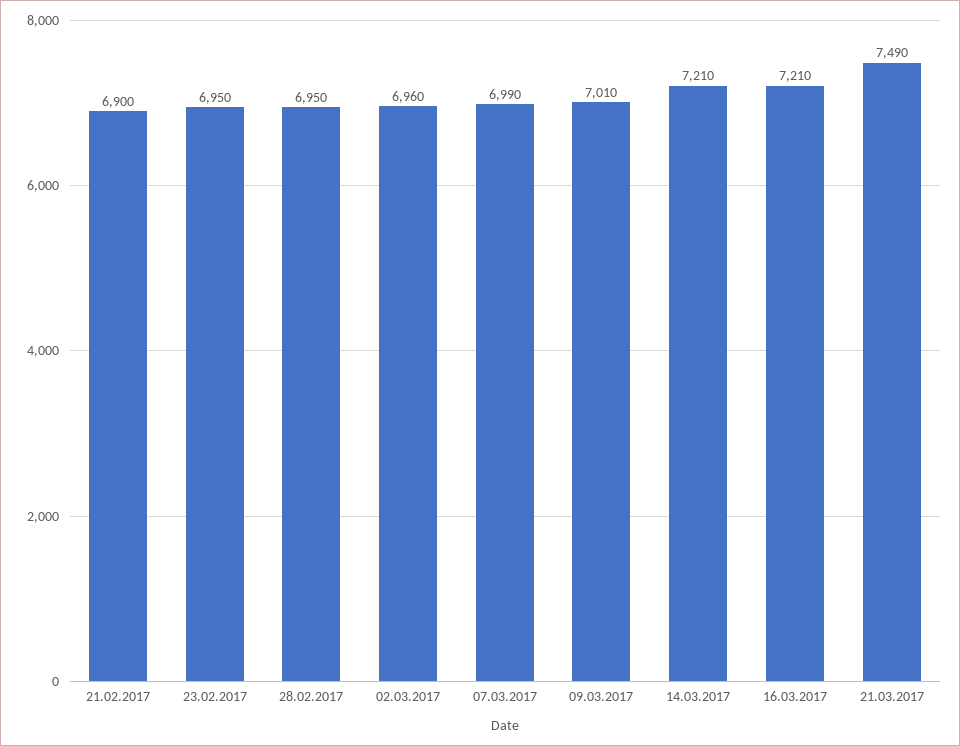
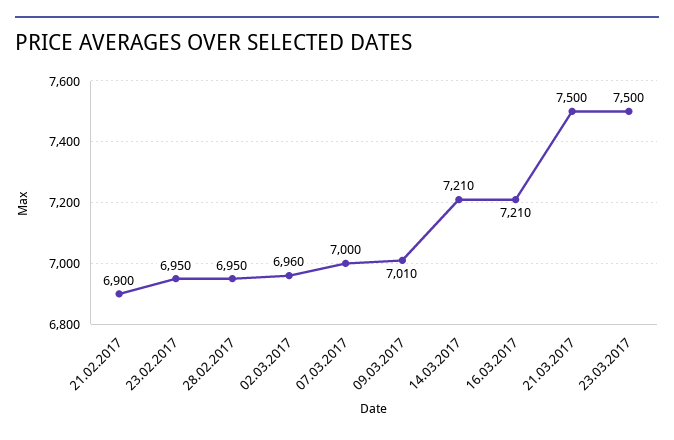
07.03.2017: 6990 -> 7000
21.03.2017: 7490 -> 7500
23.03.2017: none -> 7500

